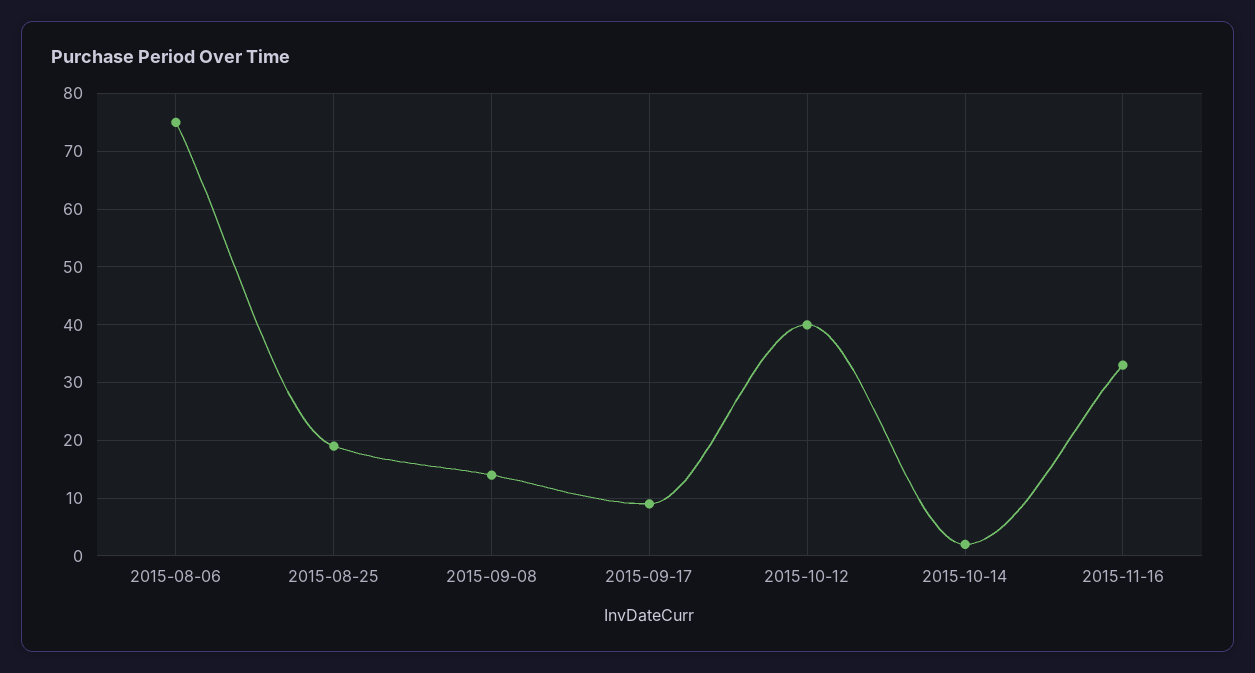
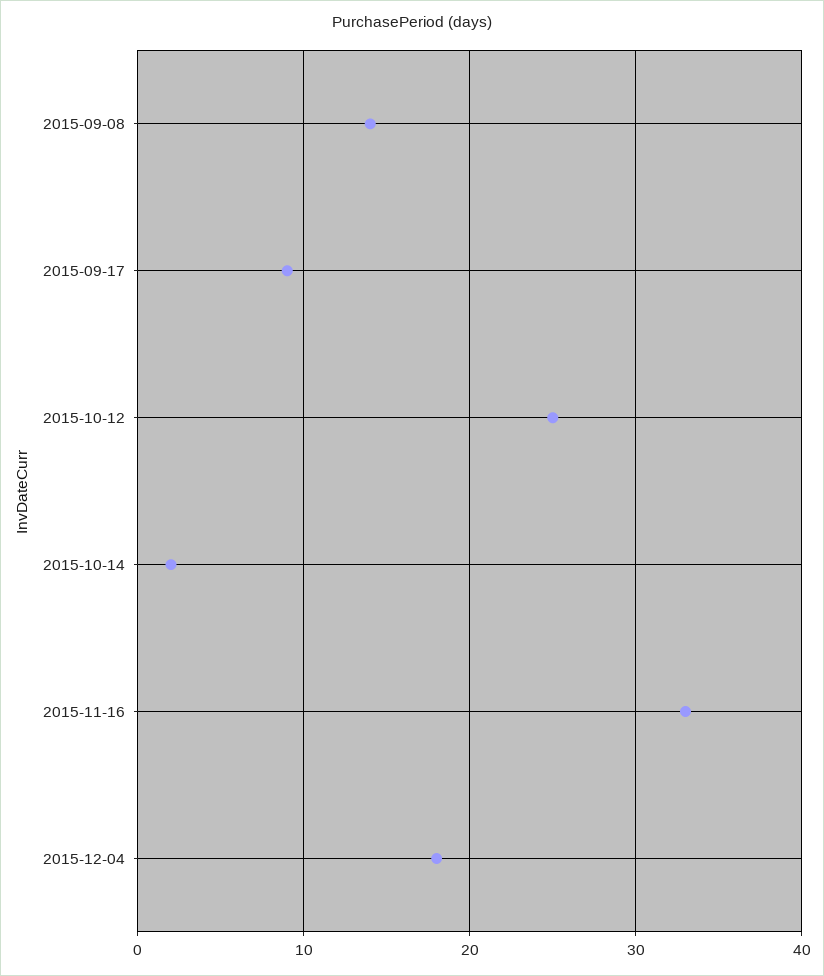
2015-08-06: 75 -> none
2015-08-25: 20 -> none
2015-10-12: 40 -> 25
2015-12-04: none -> 18

